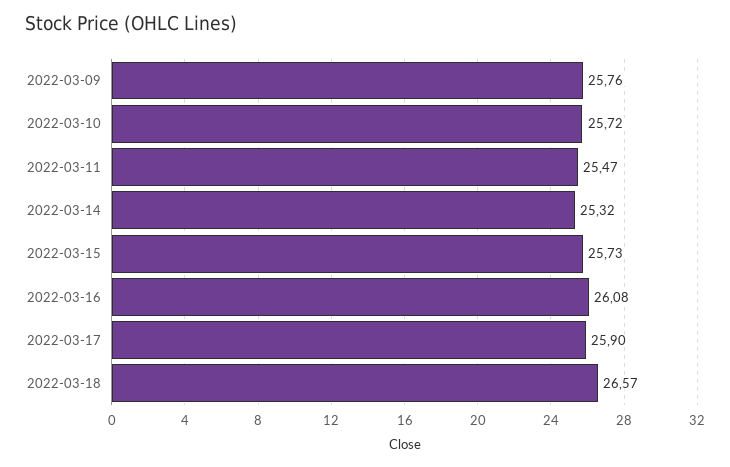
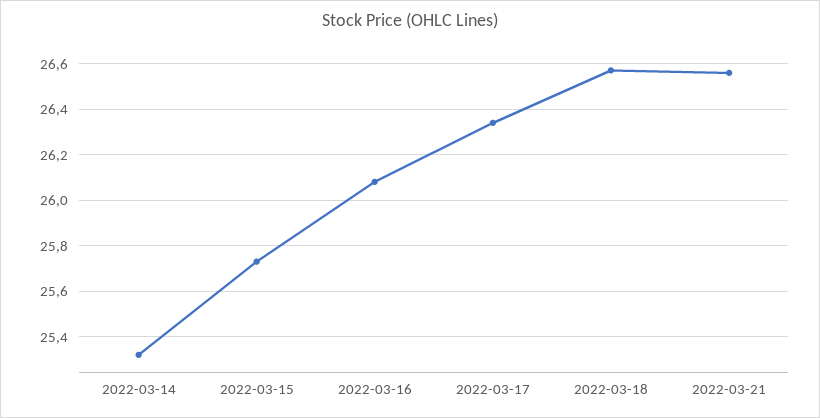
2022-03-09: 25.76 -> none
2022-03-10: 25.72 -> none
2022-03-11: 25.47 -> none
2022-03-17: 25.9 -> 26.35
2022-03-21: none -> 26.55

